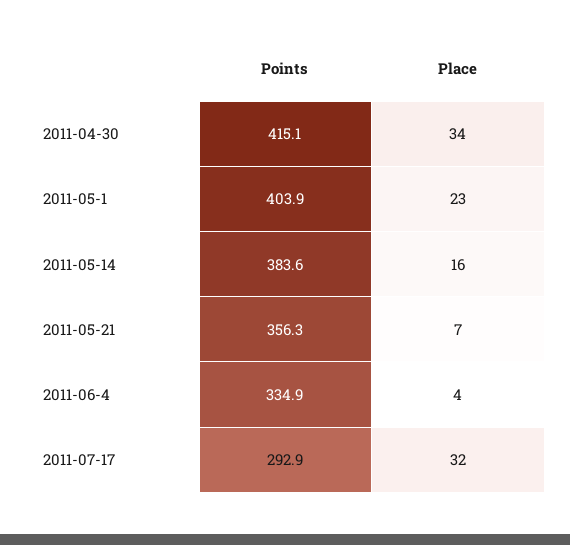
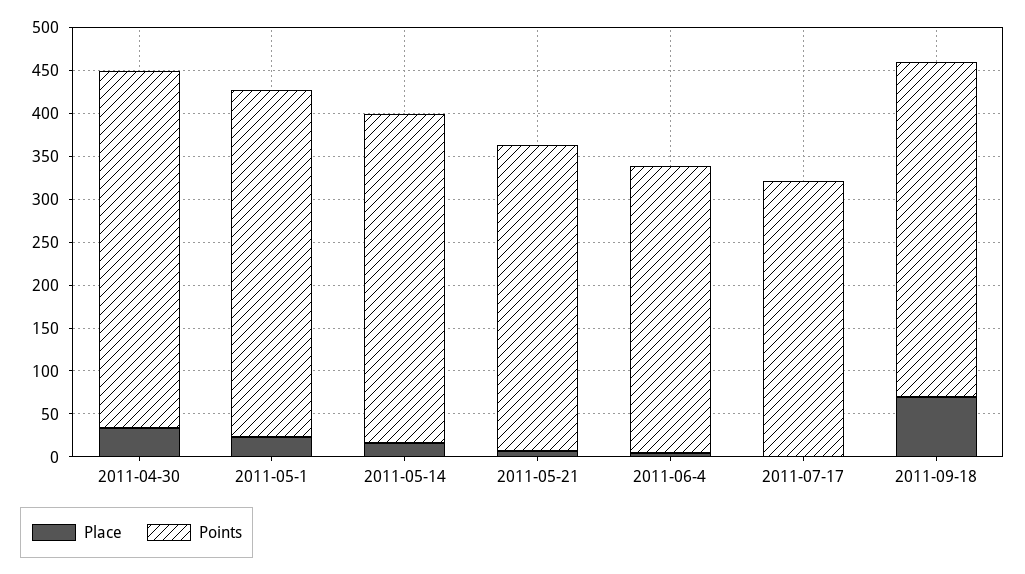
Points, 2011-07-17: 292.9 -> 320
Place, 2011-07-17: 32 -> 0
Place, 2011-09-18: none -> 70
Points, 2011-09-18: none -> 390

